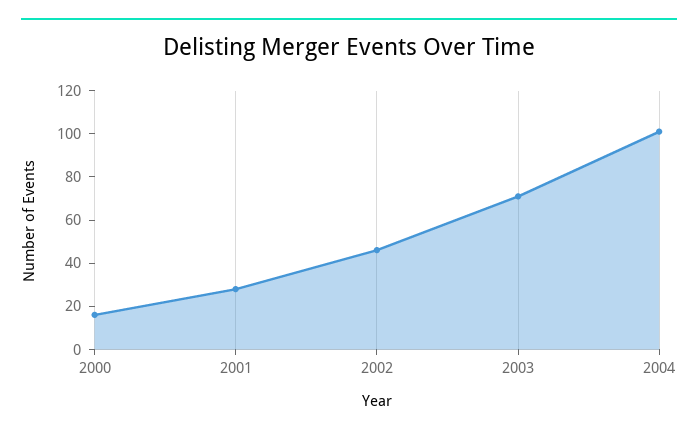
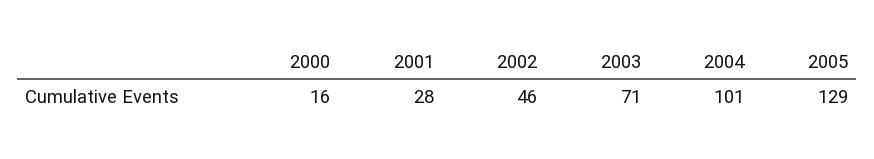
2005: none -> 129

